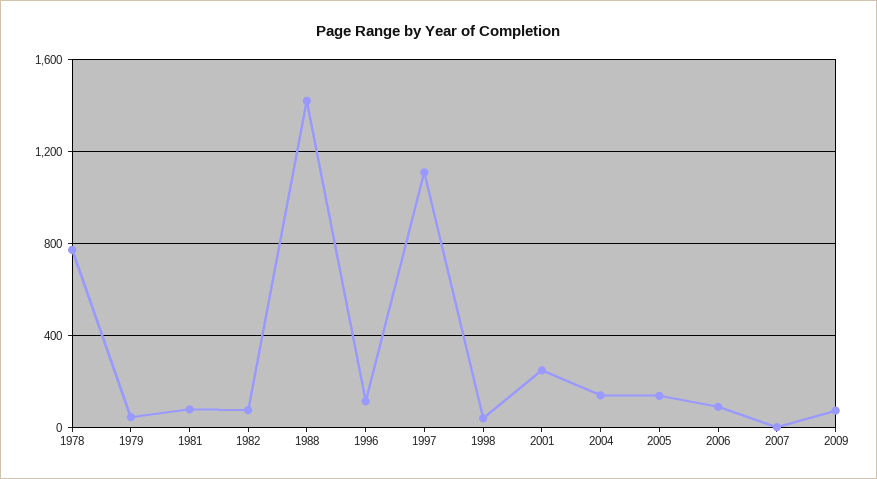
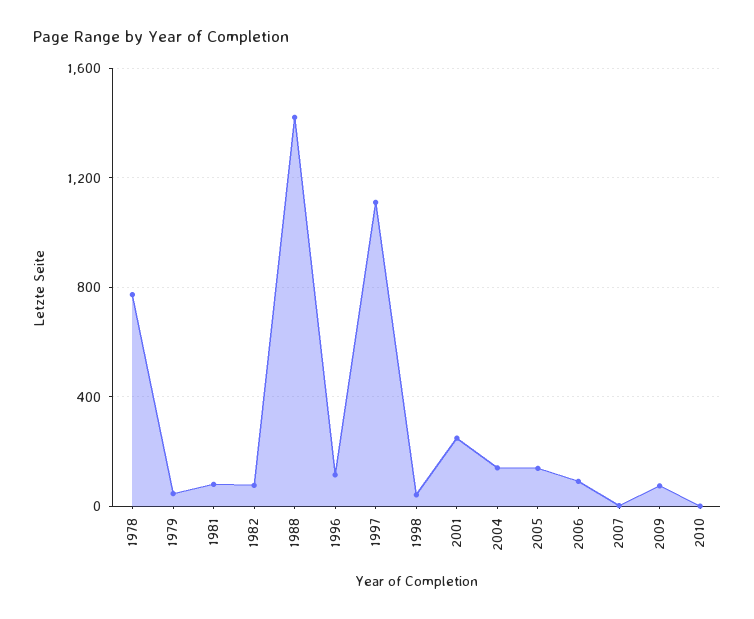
2010: none -> 0

